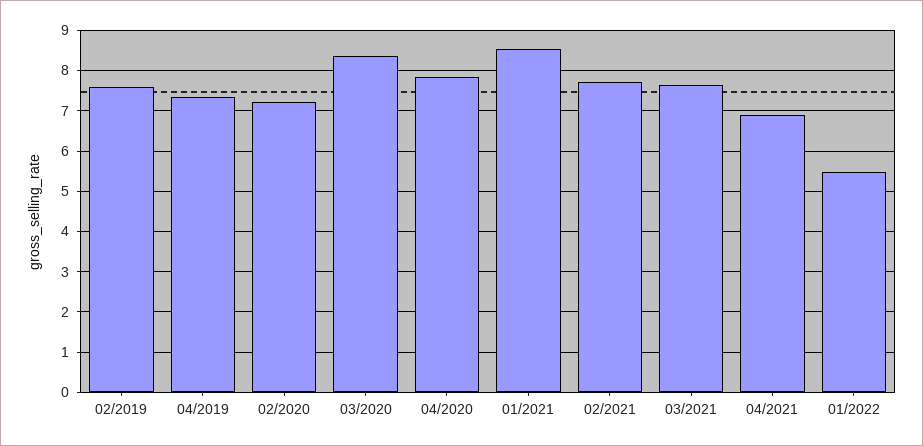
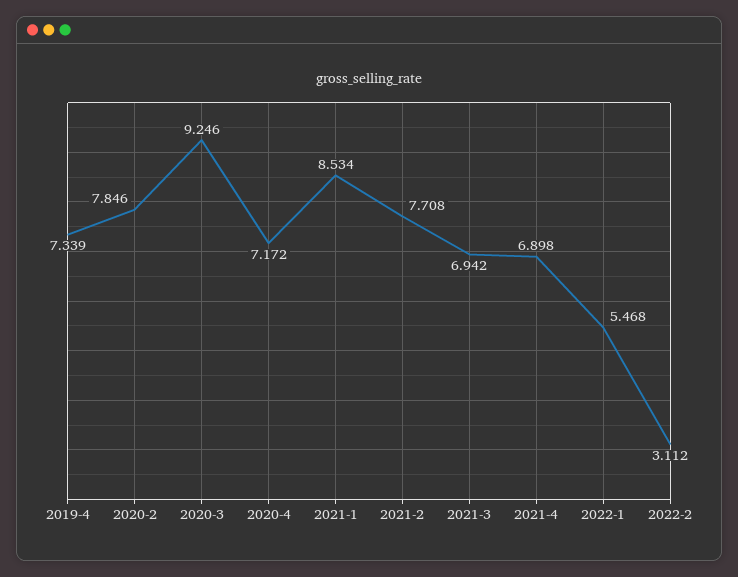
02/2019: 7.6 -> none
02/2020: 7.2 -> 7.846
03/2020: 8.4 -> 9.246
04/2020: 7.8 -> 7.172
03/2021: 7.6 -> 6.942
2022-2: none -> 3.112

